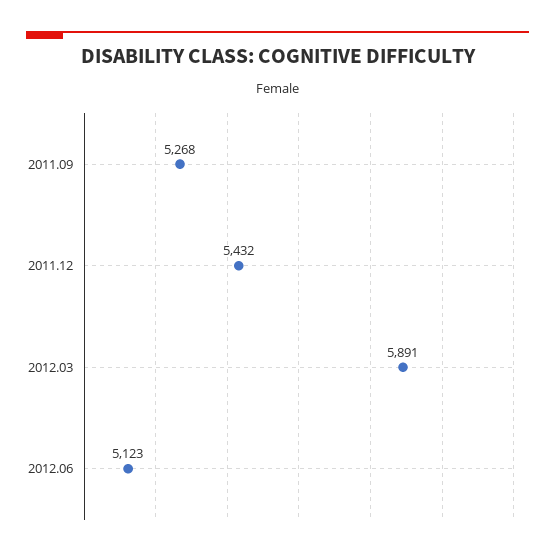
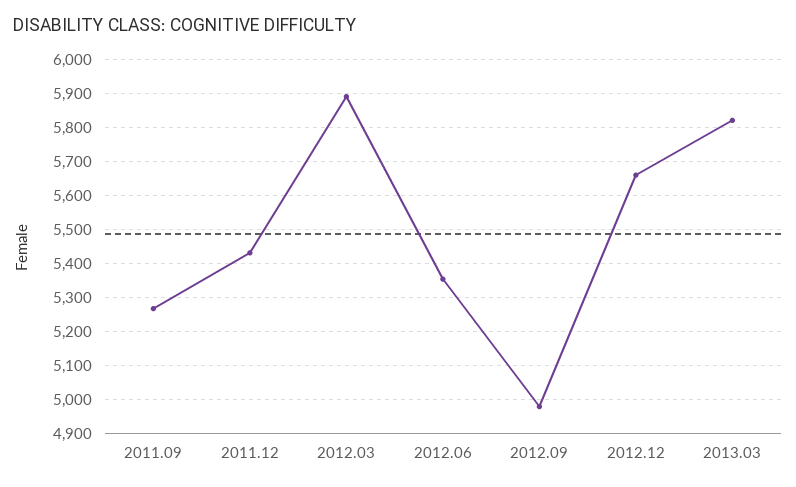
2012.06: 5123 -> 5360
2012.09: none -> 4980
2012.12: none -> 5660
2013.03: none -> 5820

